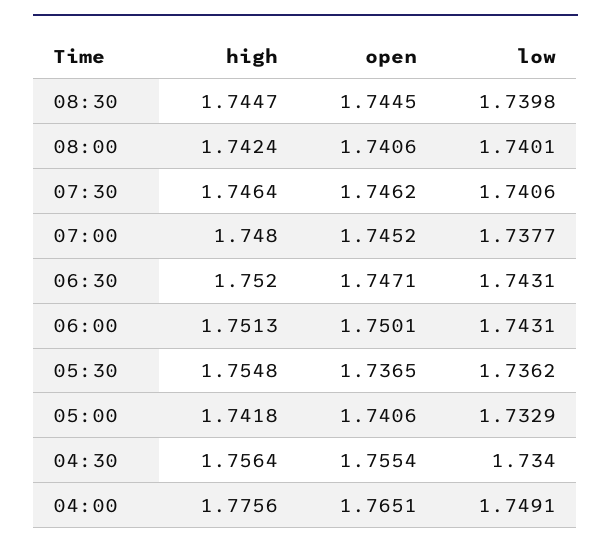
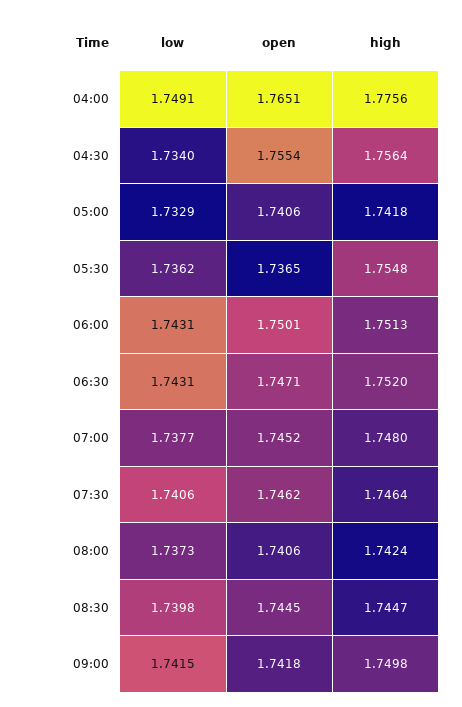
low, 08:00: 1.7401 -> 1.7373
low, 09:00: none -> 1.7415
open, 09:00: none -> 1.7418
high, 09:00: none -> 1.7498

